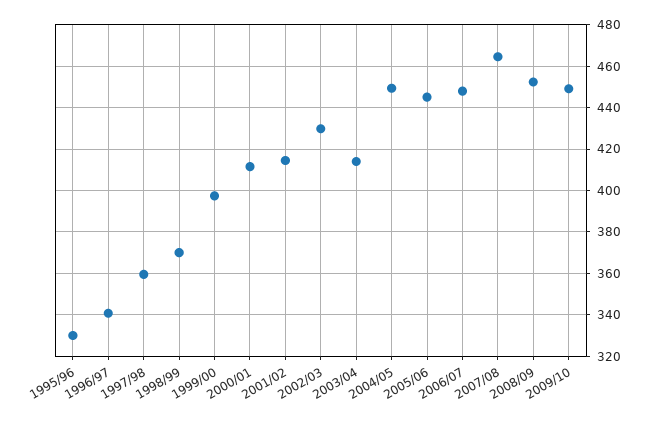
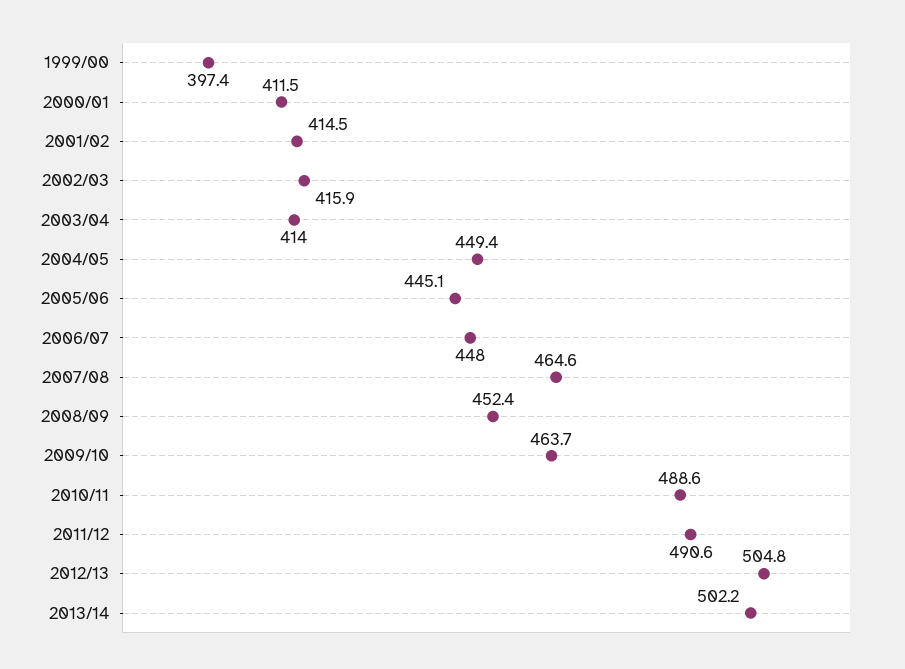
1995/96: 330 -> none
1996/97: 340 -> none
1997/98: 360 -> none
1998/99: 370 -> none
2002/03: 430 -> 415.9
2009/10: 450 -> 463.7
2010/11: none -> 488.6
2011/12: none -> 490.6
2012/13: none -> 504.8
2013/14: none -> 502.2

